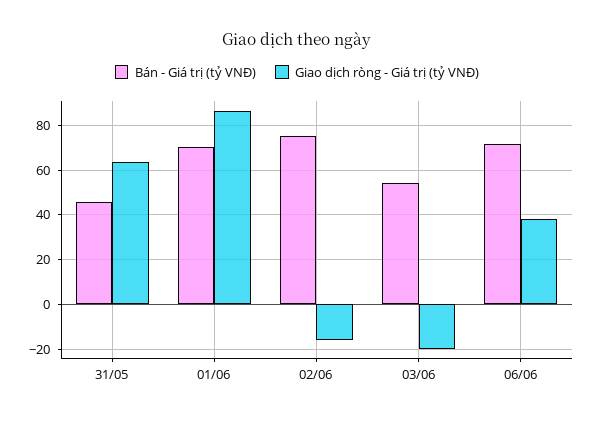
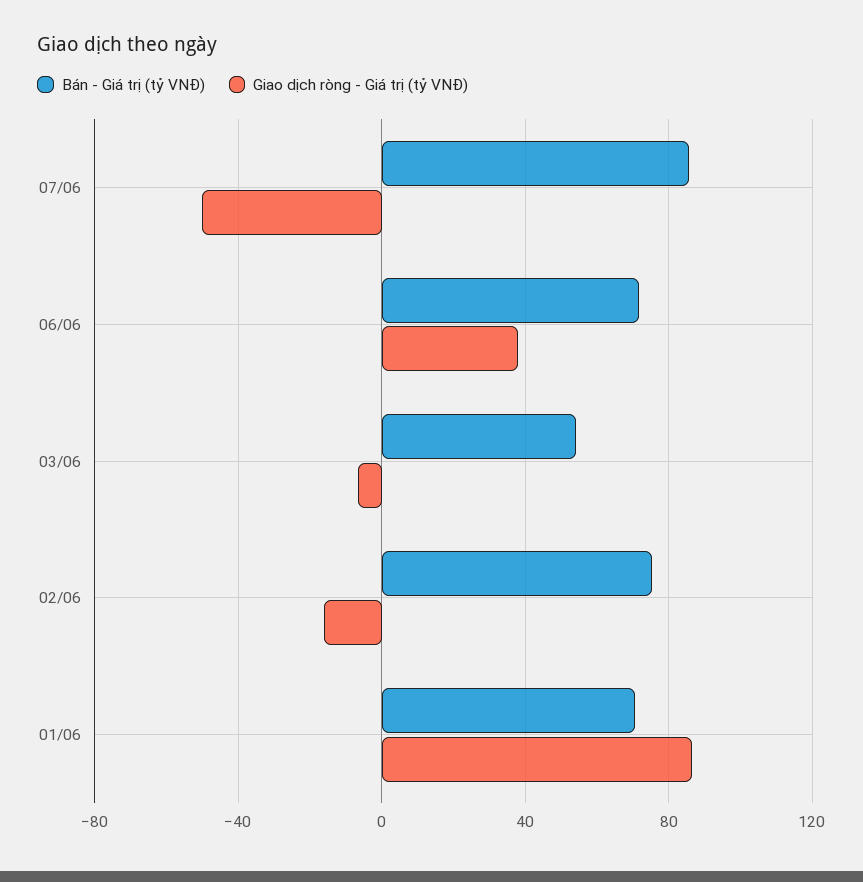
Bán - Giá trị (tỷ VNĐ), 31/05: 45 -> none
Giao dịch ròng - Giá trị (tỷ VNĐ), 31/05: 65 -> none
Giao dịch ròng - Giá trị (tỷ VNĐ), 03/06: -20 -> -5
Bán - Giá trị (tỷ VNĐ), 07/06: none -> 85
Giao dịch ròng - Giá trị (tỷ VNĐ), 07/06: none -> -50

